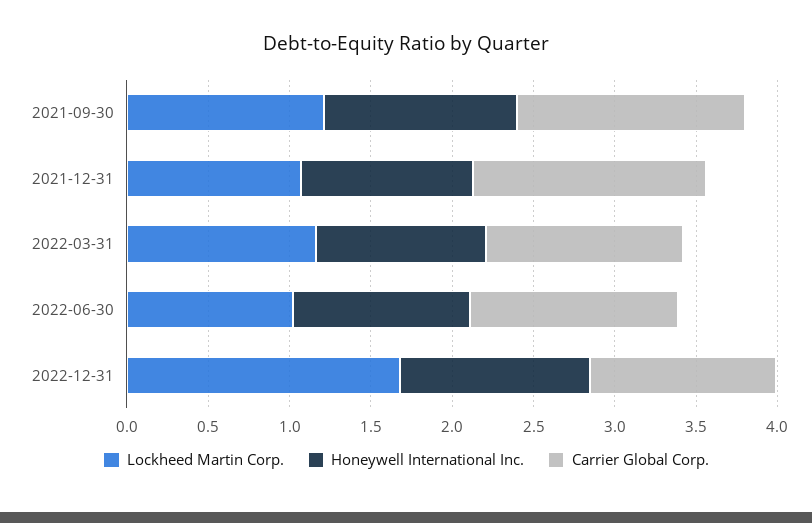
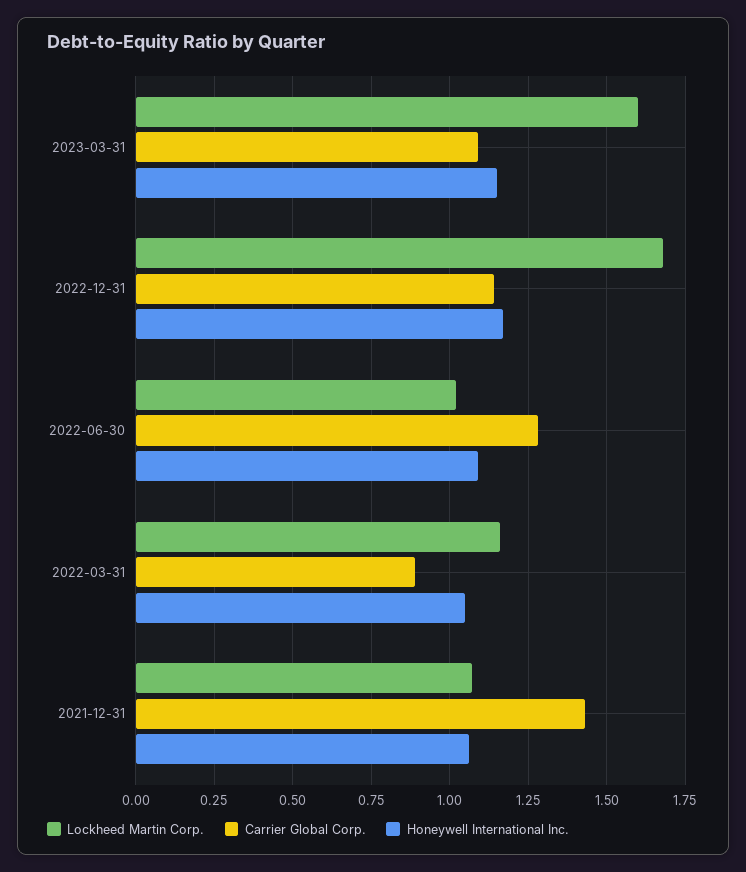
Lockheed Martin Corp., 2021-09-30: 1.2 -> none
Honeywell International Inc., 2021-09-30: 1.2 -> none
Carrier Global Corp., 2021-09-30: 1.4 -> none
Carrier Global Corp., 2022-03-31: 1.2 -> 0.9
Lockheed Martin Corp., 2023-03-31: none -> 1.6
Carrier Global Corp., 2023-03-31: none -> 1.1
Honeywell International Inc., 2023-03-31: none -> 1.15

